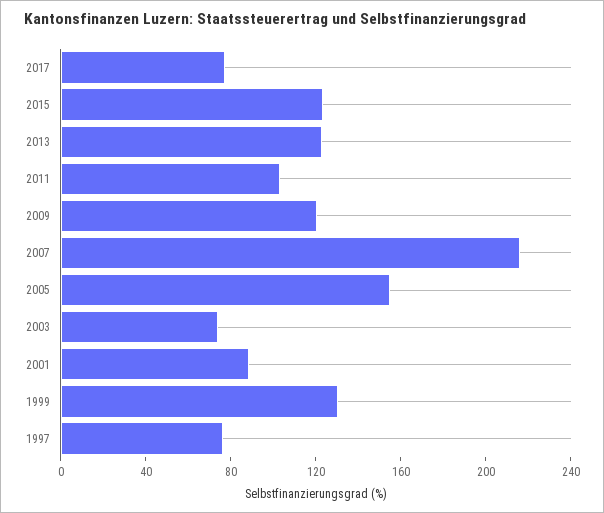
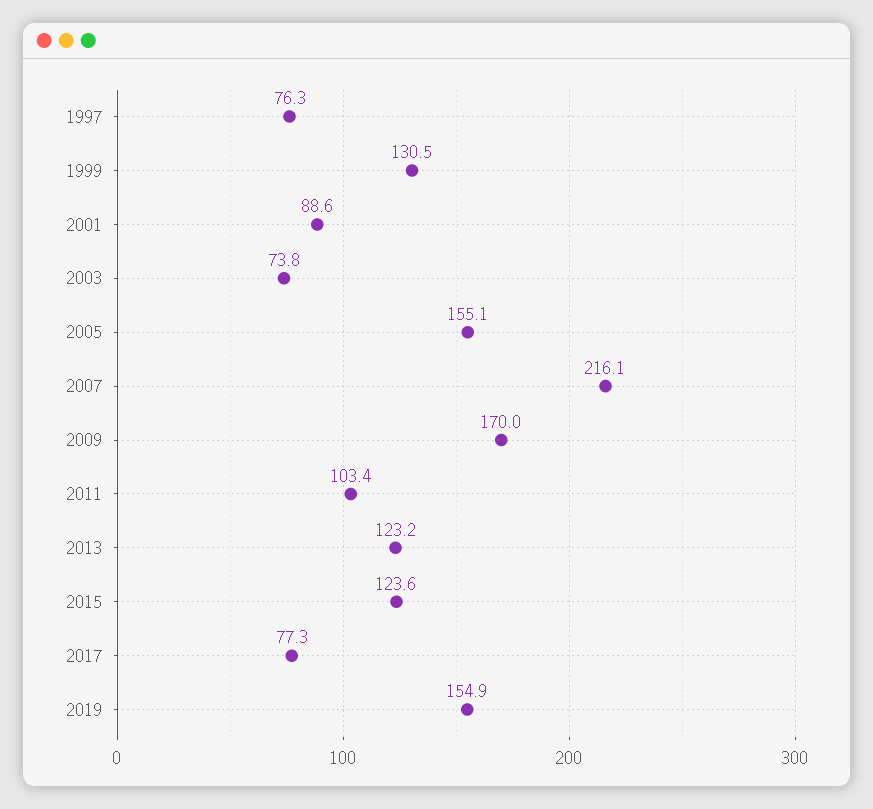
2009: 120 -> 170
2019: none -> 154.9

